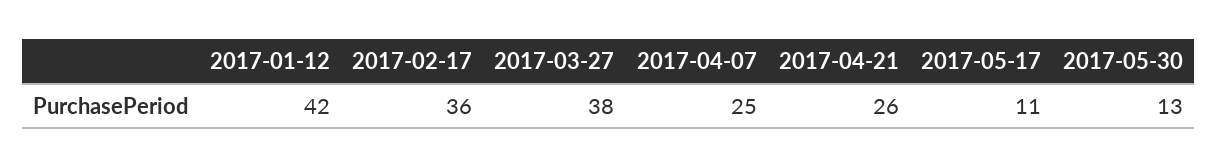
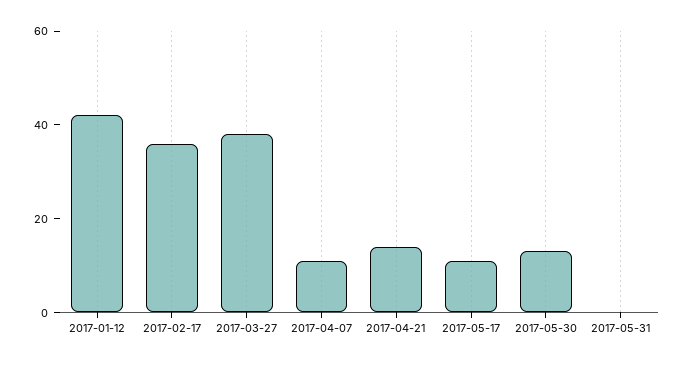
2017-04-07: 25 -> 10
2017-04-21: 26 -> 15
2017-05-31: none -> 0

